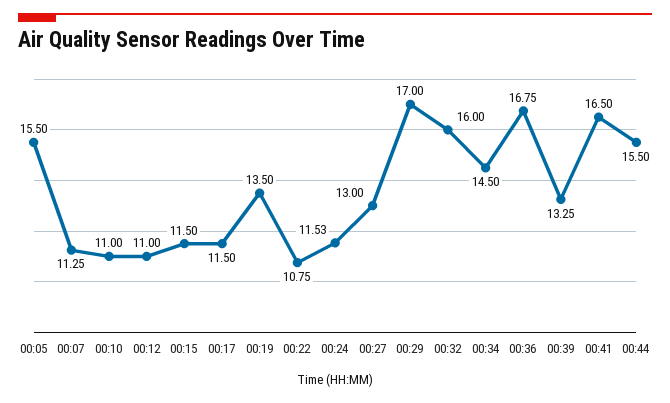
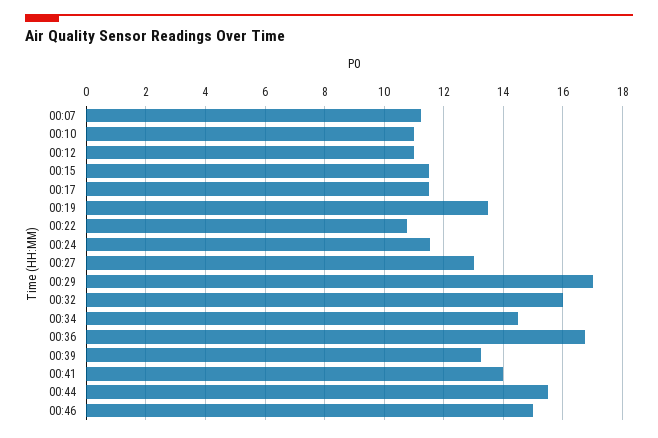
00:05: 15.5 -> none
00:41: 16.5 -> 14
00:46: none -> 15

